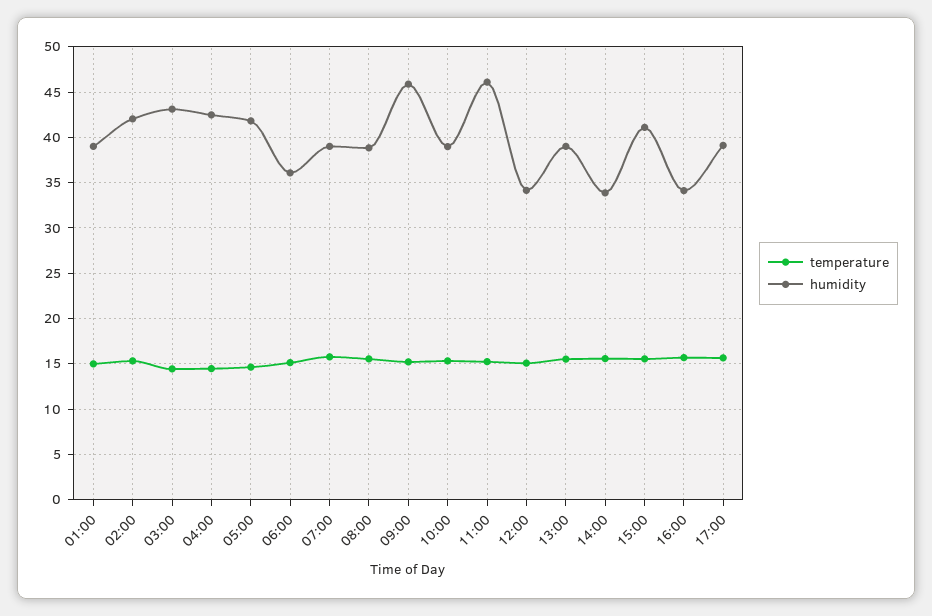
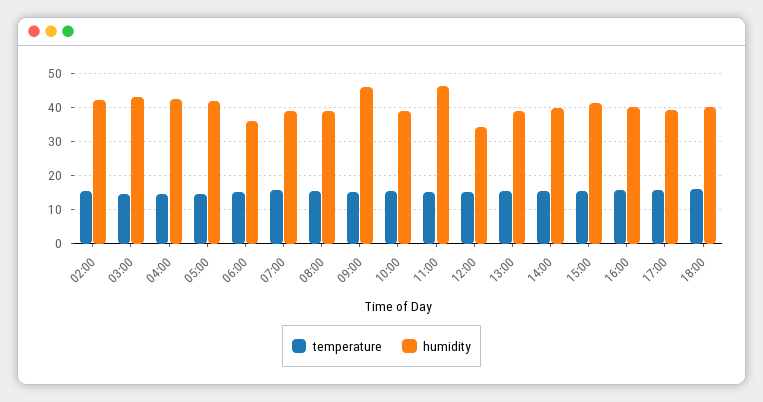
temperature, 01:00: 15 -> none
humidity, 01:00: 39 -> none
humidity, 14:00: 34 -> 40
humidity, 16:00: 34 -> 40
temperature, 18:00: none -> 16
humidity, 18:00: none -> 40

